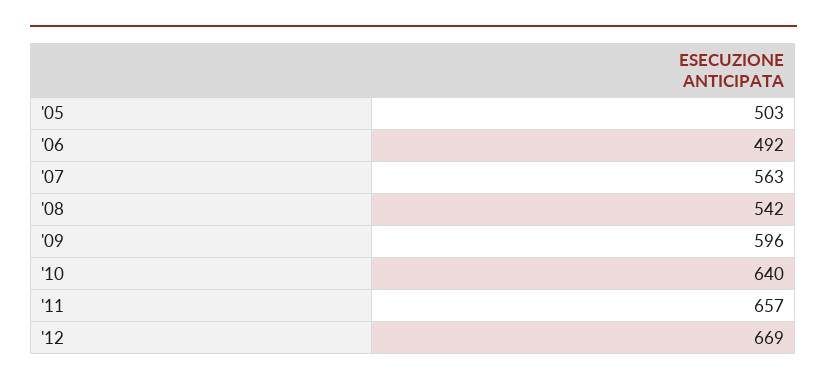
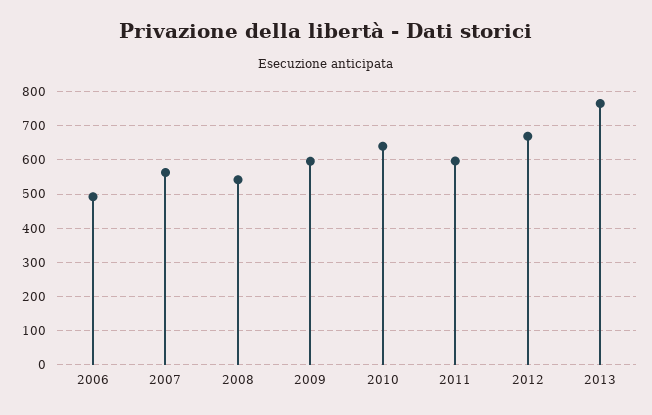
'05: 503 -> none
'11: 657 -> 600
2013: none -> 760

